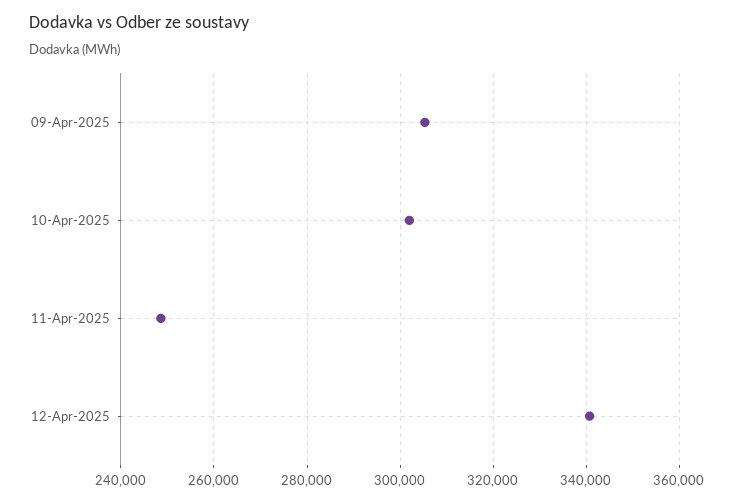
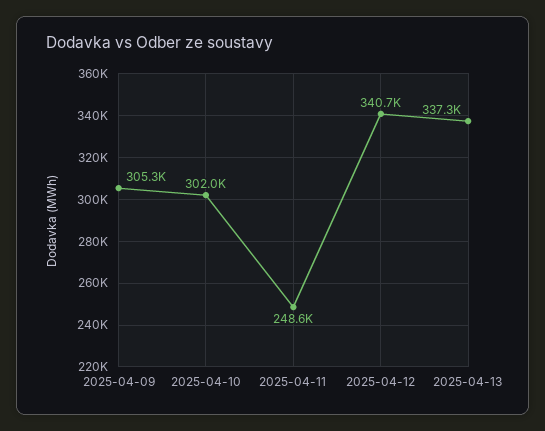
2025-04-13: none -> 337300

